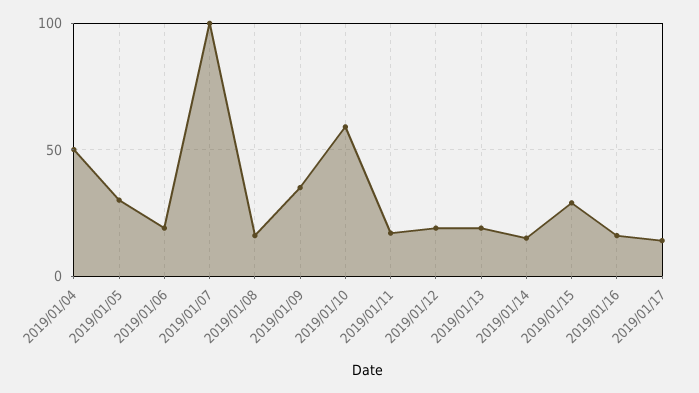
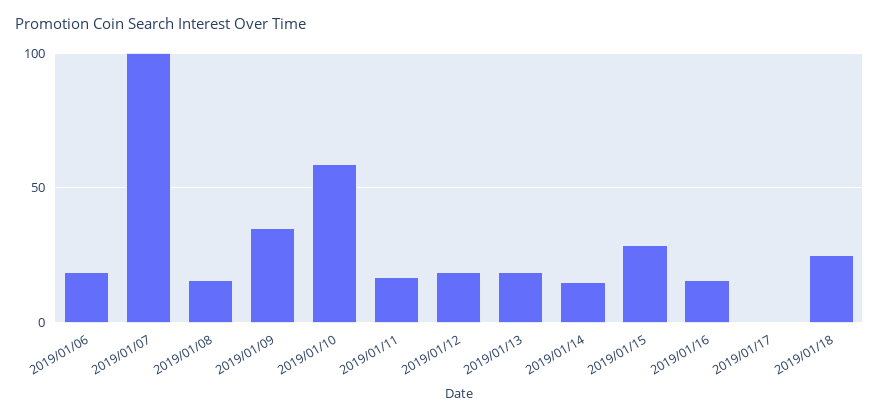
2019/01/04: 50 -> none
2019/01/05: 30 -> none
2019/01/17: 15 -> 0
2019/01/18: none -> 25

